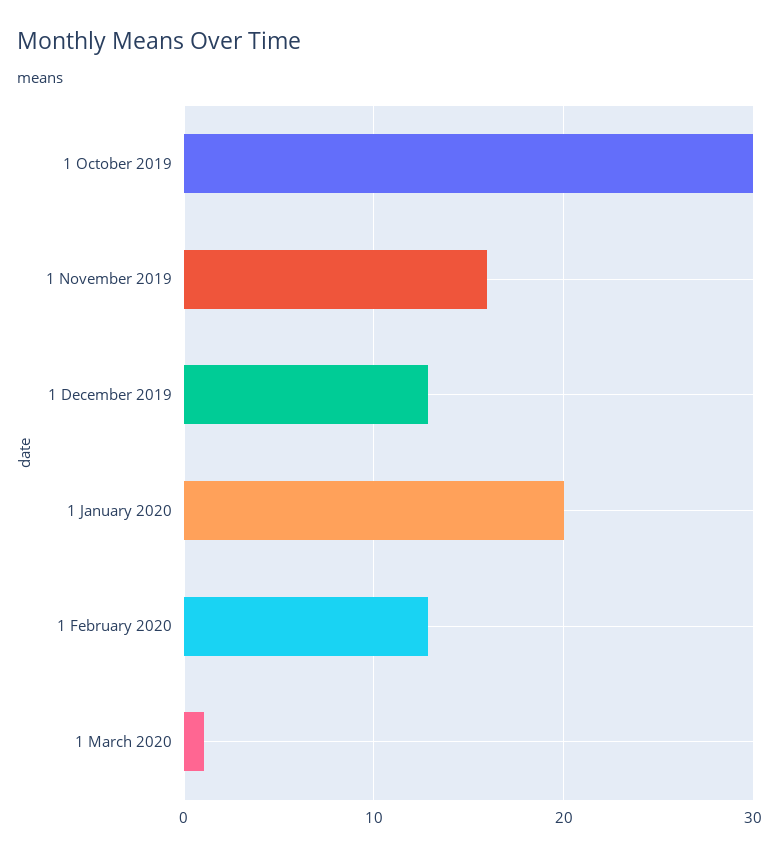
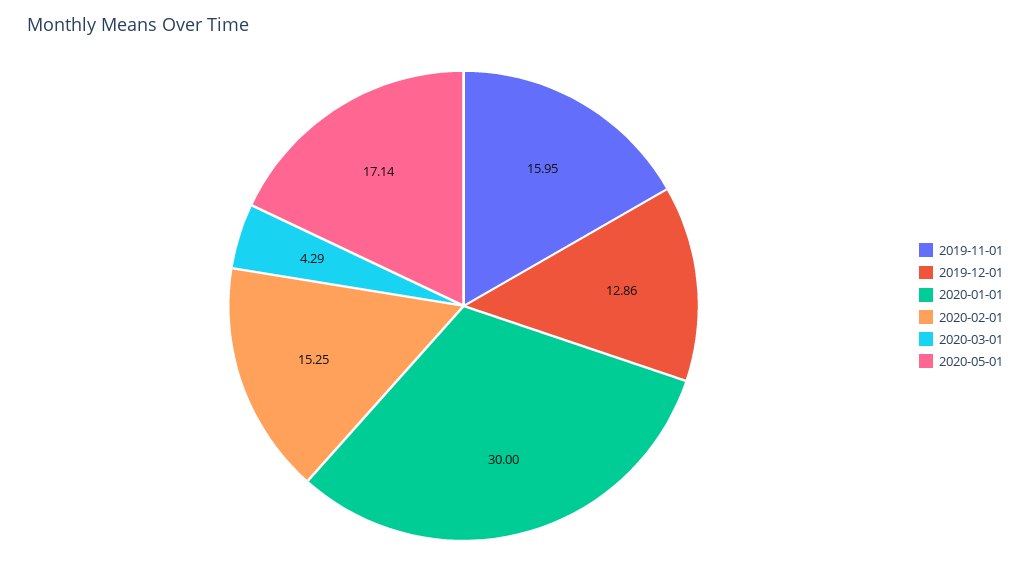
1 October 2019: 30 -> none
1 January 2020: 20 -> 30
1 February 2020: 13 -> 15.25
1 March 2020: 1 -> 4.29
2020-05-01: none -> 17.14

